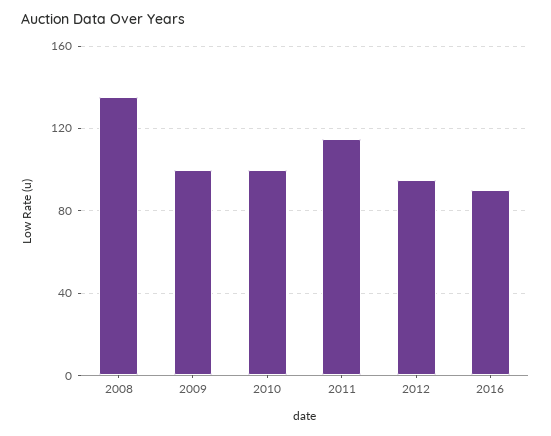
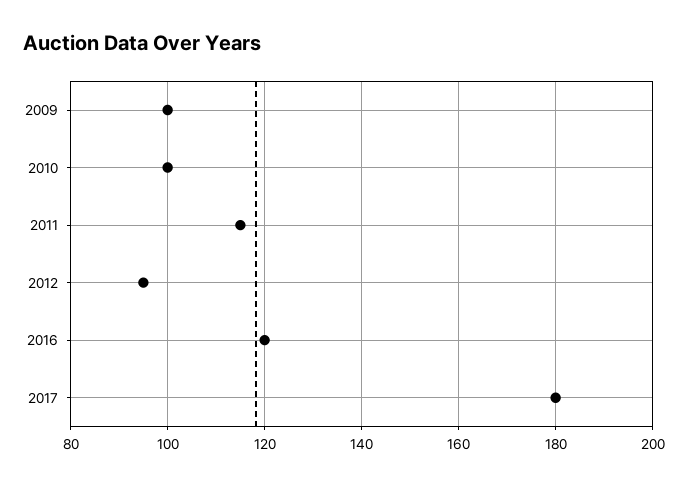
2008: 135 -> none
2016: 90 -> 120
2017: none -> 180

